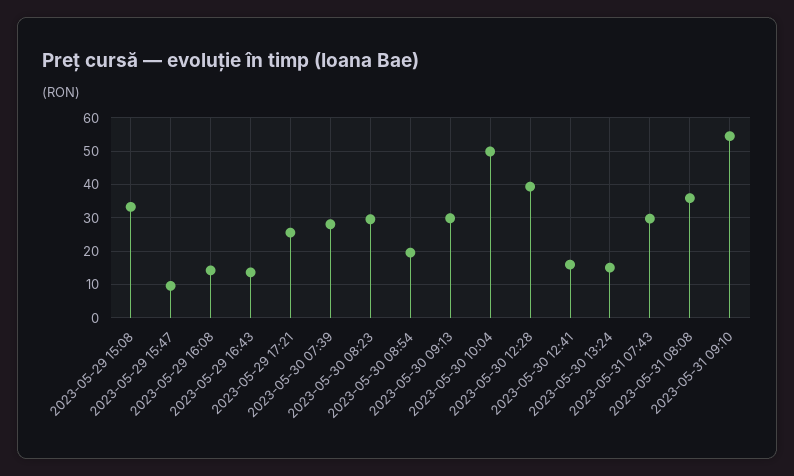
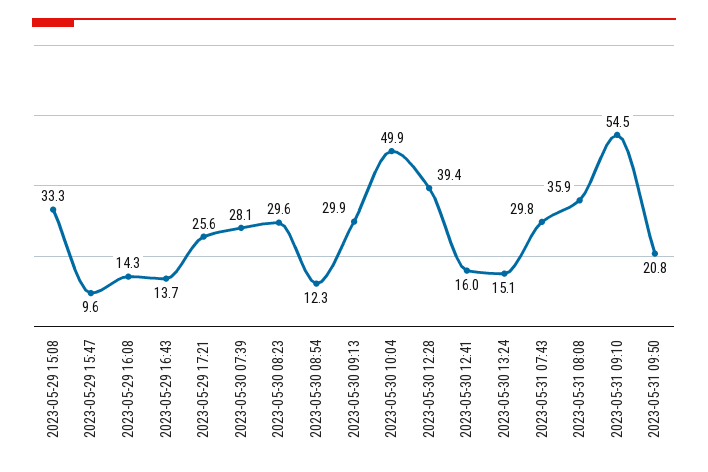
2023-05-30 08:54: 20 -> 12.3
2023-05-31 09:50: none -> 20.8

